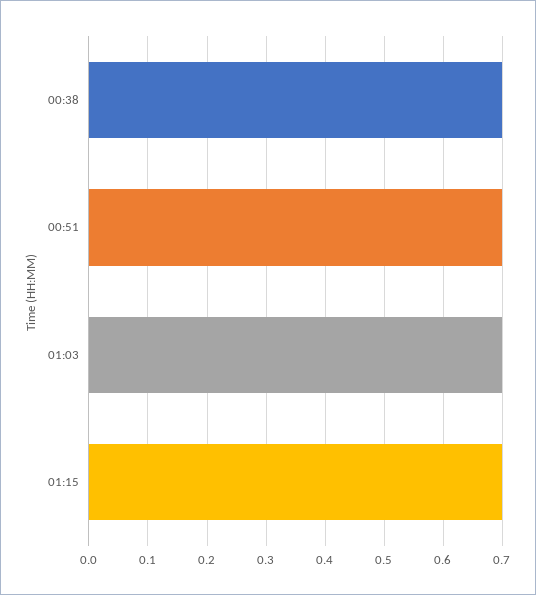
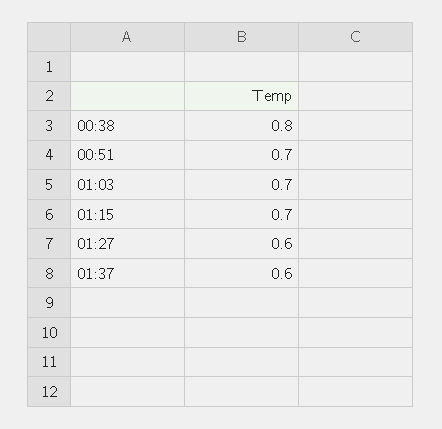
00:38: 0.7 -> 0.8
01:27: none -> 0.6
01:37: none -> 0.6

